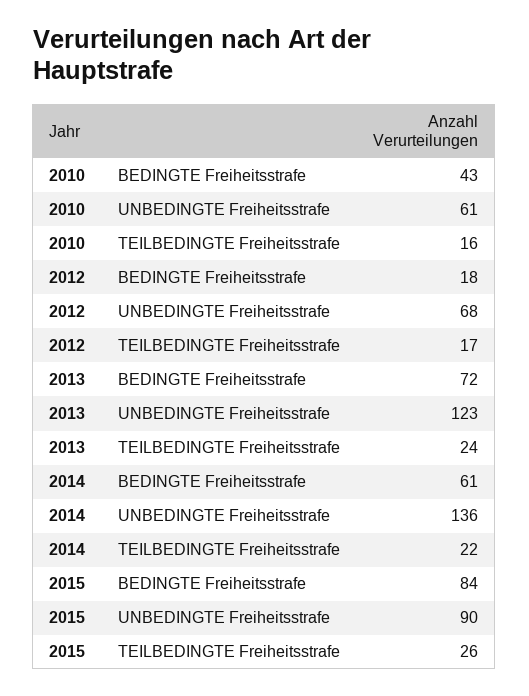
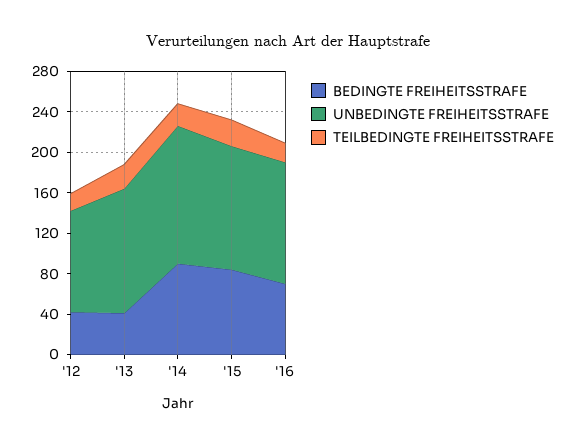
BEDINGTE Freiheitsstrafe, 2010: 43 -> none
UNBEDINGTE Freiheitsstrafe, 2010: 61 -> none
TEILBEDINGTE Freiheitsstrafe, 2010: 16 -> none
BEDINGTE Freiheitsstrafe, 2012: 18 -> 40
UNBEDINGTE Freiheitsstrafe, 2012: 68 -> 100
BEDINGTE Freiheitsstrafe, 2013: 72 -> 40
BEDINGTE Freiheitsstrafe, 2014: 61 -> 90
UNBEDINGTE Freiheitsstrafe, 2015: 90 -> 120
BEDINGTE Freiheitsstrafe, '16: none -> 70
UNBEDINGTE Freiheitsstrafe, '16: none -> 120
TEILBEDINGTE Freiheitsstrafe, '16: none -> 20

